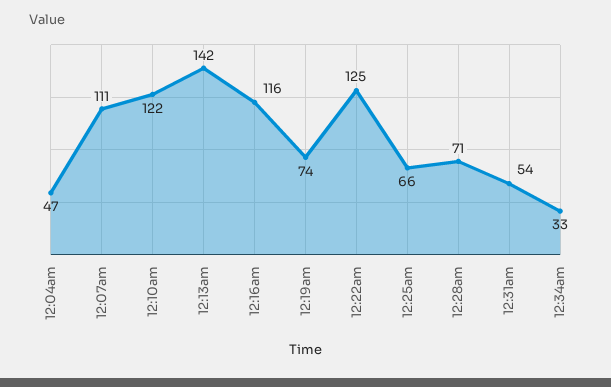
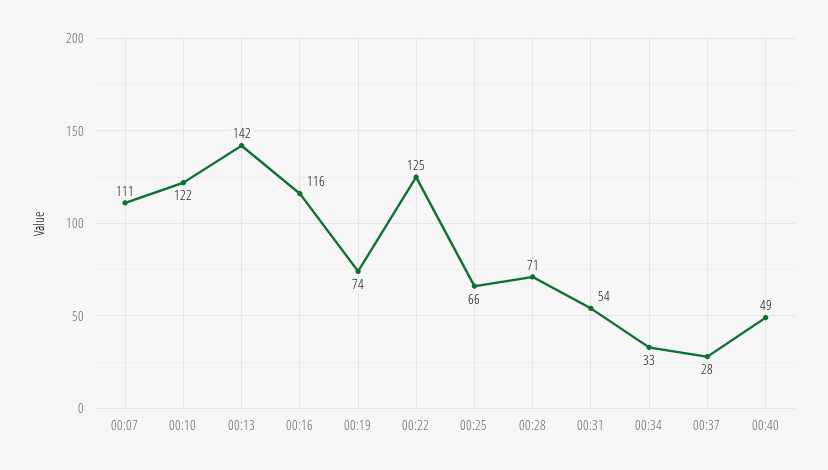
12:04am: 47 -> none
00:37: none -> 28
00:40: none -> 49

